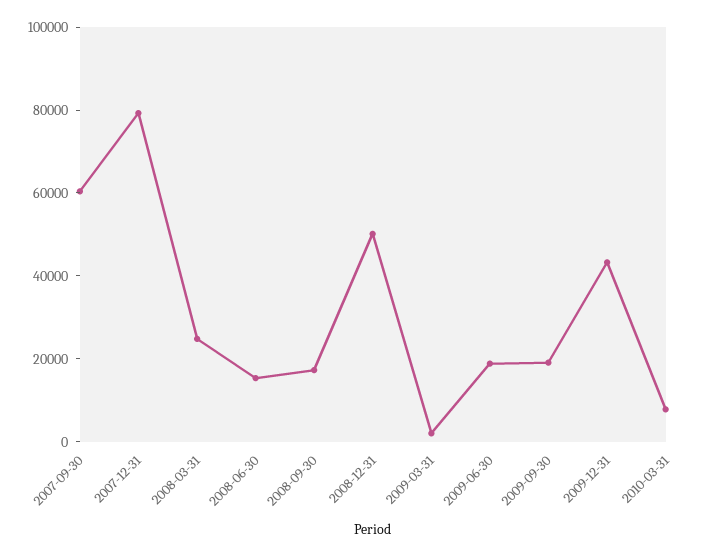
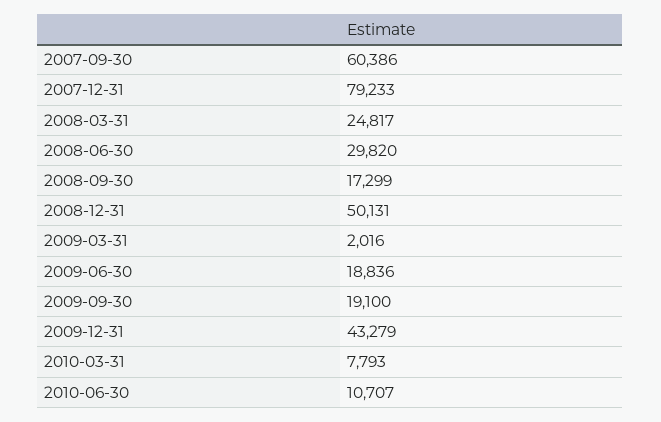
2008-06-30: 15000 -> 29820
2010-06-30: none -> 10707

